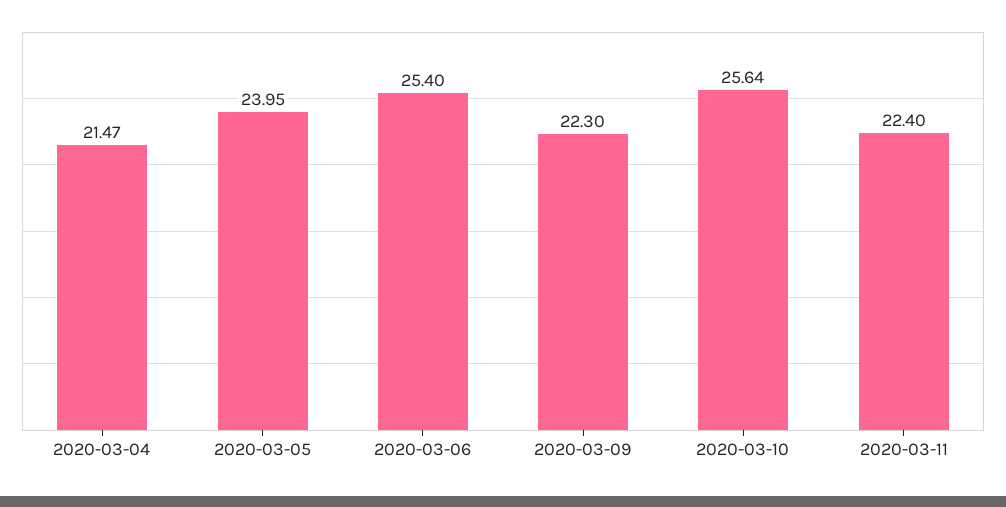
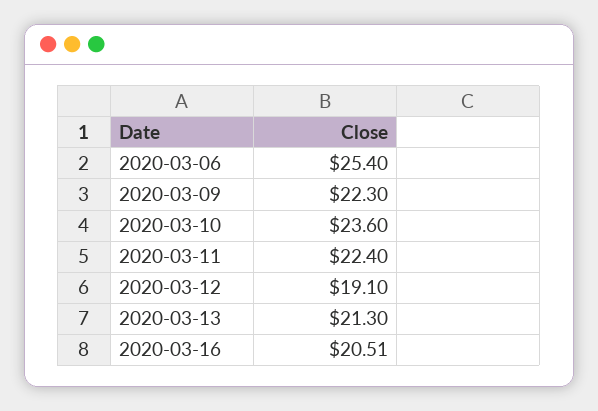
2020-03-04: 21.47 -> none
2020-03-05: 23.95 -> none
2020-03-10: 25.64 -> 23.6
2020-03-12: none -> 19.1
2020-03-13: none -> 21.3
2020-03-16: none -> 20.51

